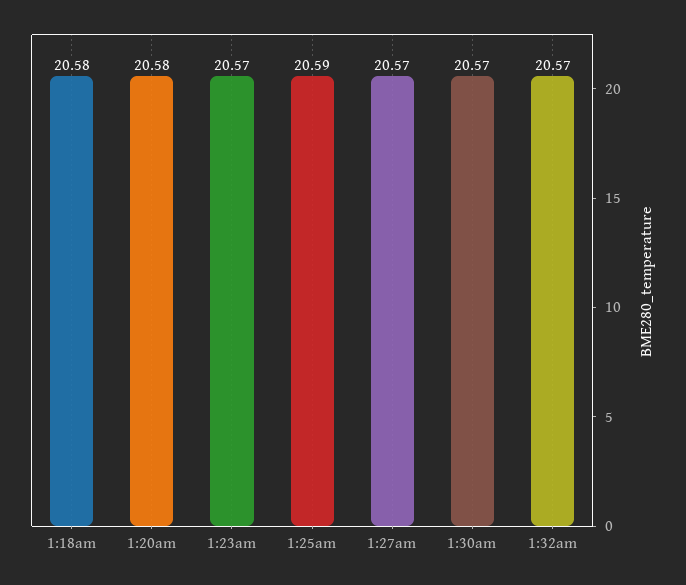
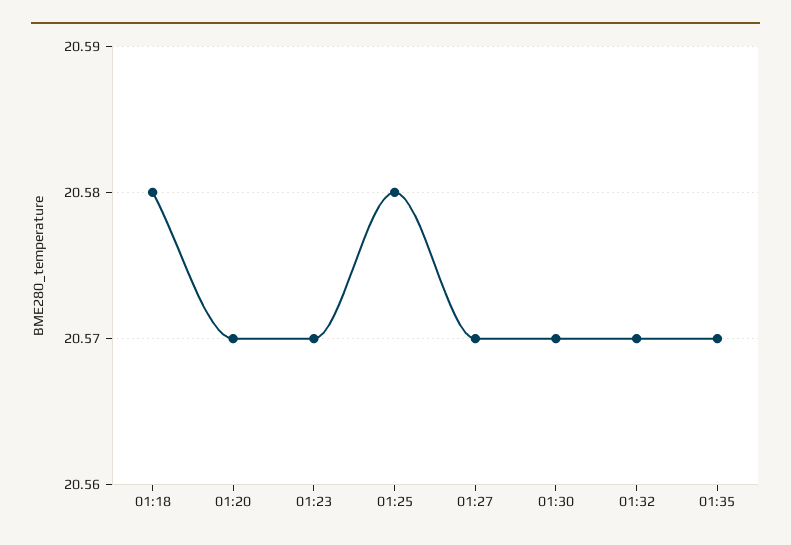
1:20am: 20.58 -> 20.57
1:25am: 20.59 -> 20.58
01:35: none -> 20.57

